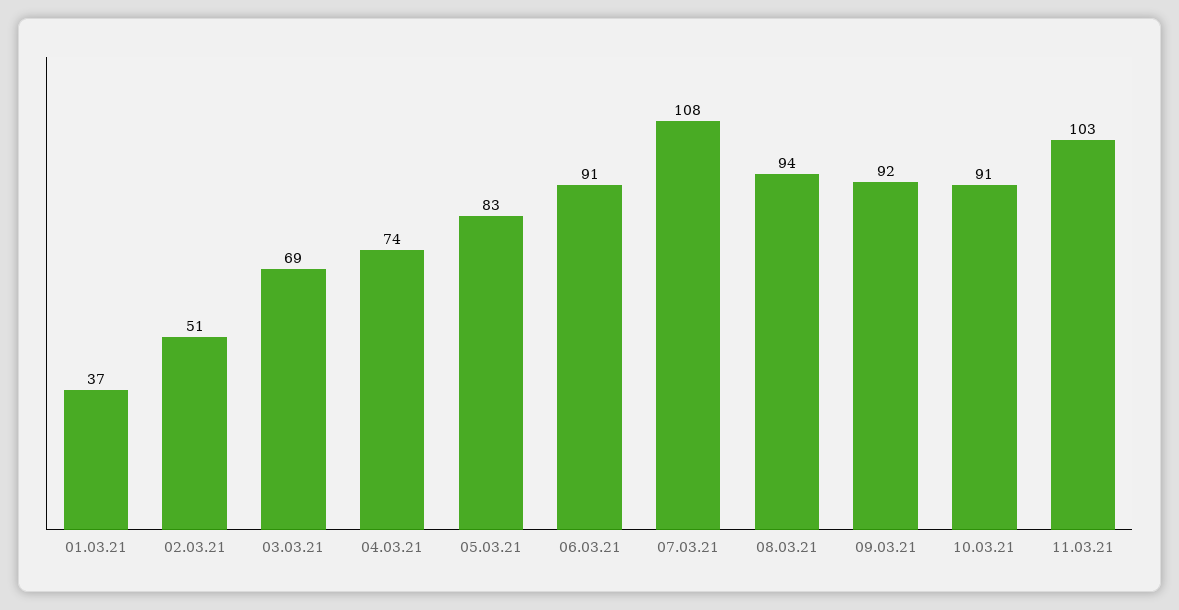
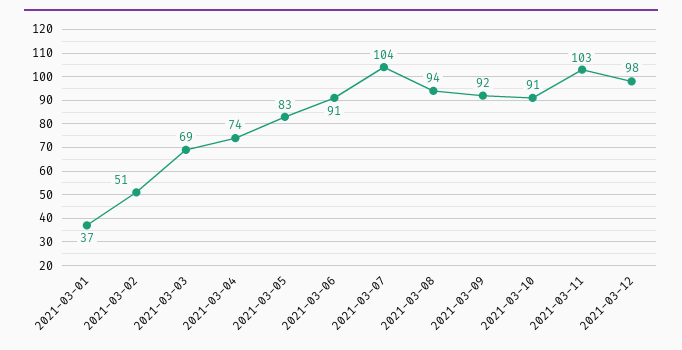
07.03.21: 108 -> 104
2021-03-12: none -> 98

